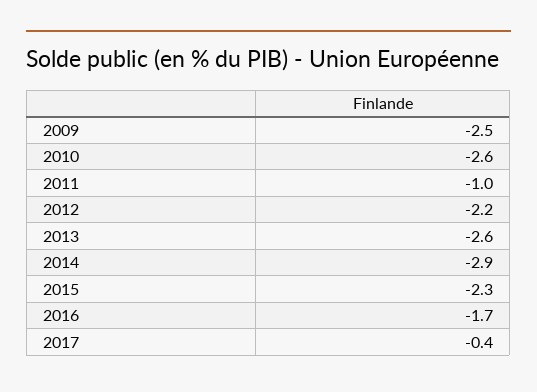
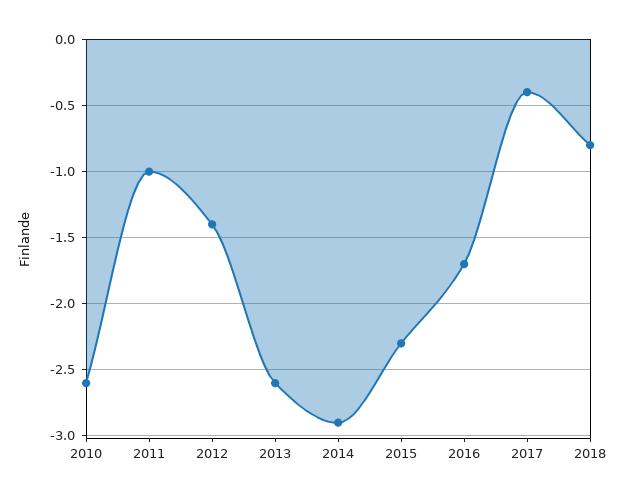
2009: -2.5 -> none
2012: -2.2 -> -1.4
2018: none -> -0.8

